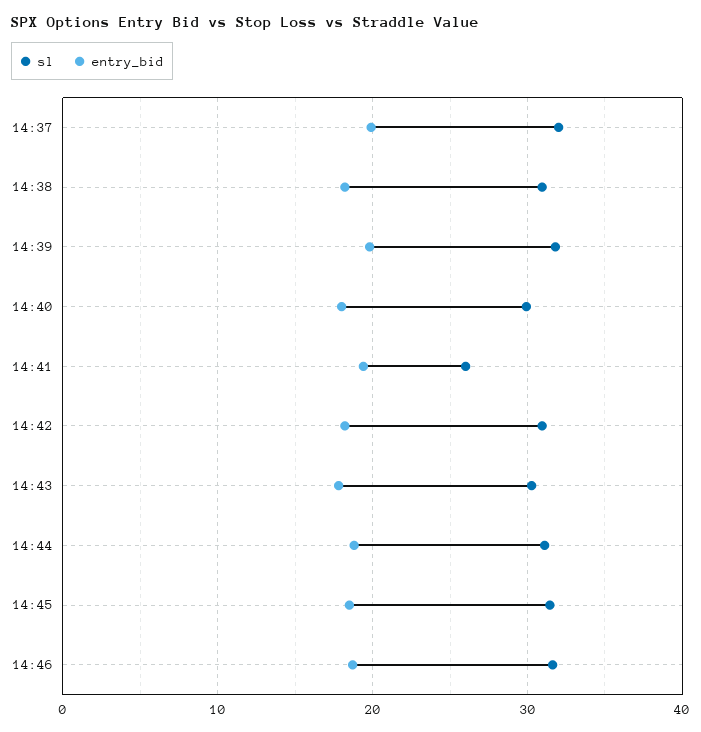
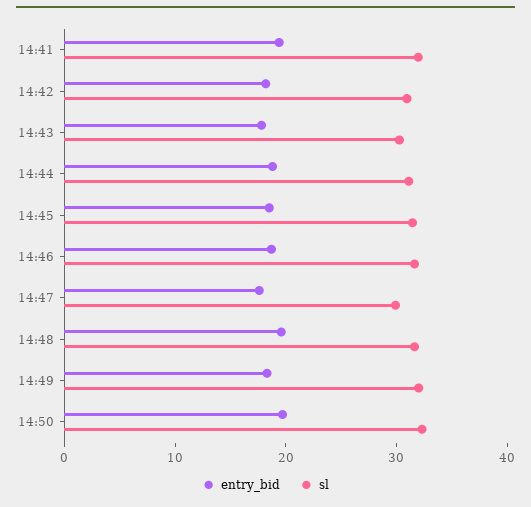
sl, 14:37: 32 -> none
entry_bid, 14:37: 20 -> none
sl, 14:38: 31 -> none
entry_bid, 14:38: 18 -> none
sl, 14:39: 32 -> none
entry_bid, 14:39: 20 -> none
sl, 14:40: 30 -> none
entry_bid, 14:40: 18 -> none
sl, 14:41: 26 -> 32
entry_bid, 14:47: none -> 18
sl, 14:47: none -> 30
entry_bid, 14:48: none -> 20
sl, 14:48: none -> 32
entry_bid, 14:49: none -> 18
sl, 14:49: none -> 32
entry_bid, 14:50: none -> 20
sl, 14:50: none -> 32

